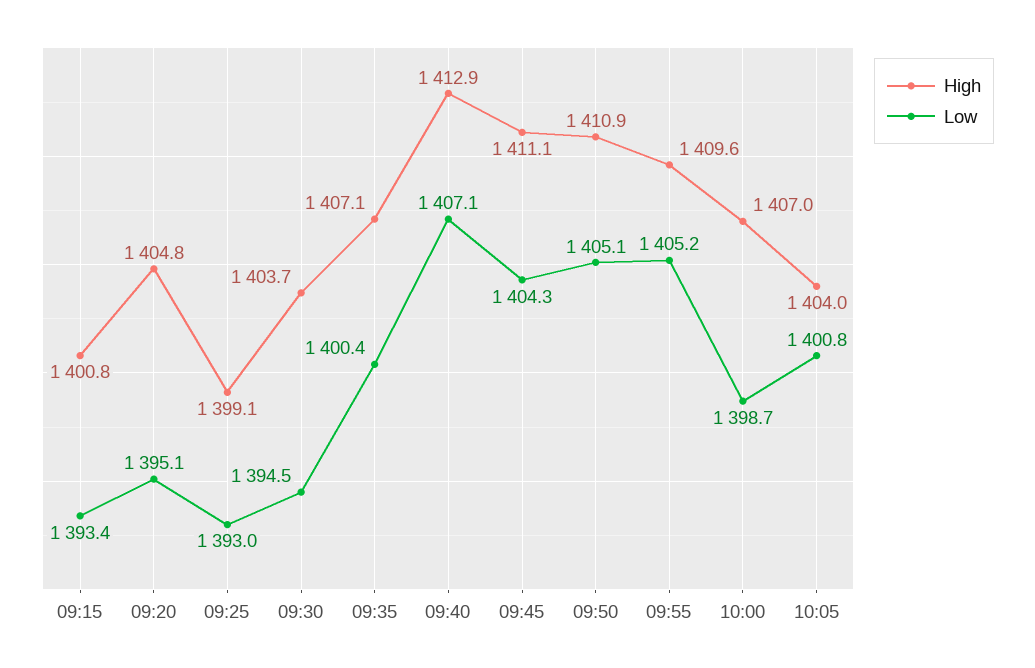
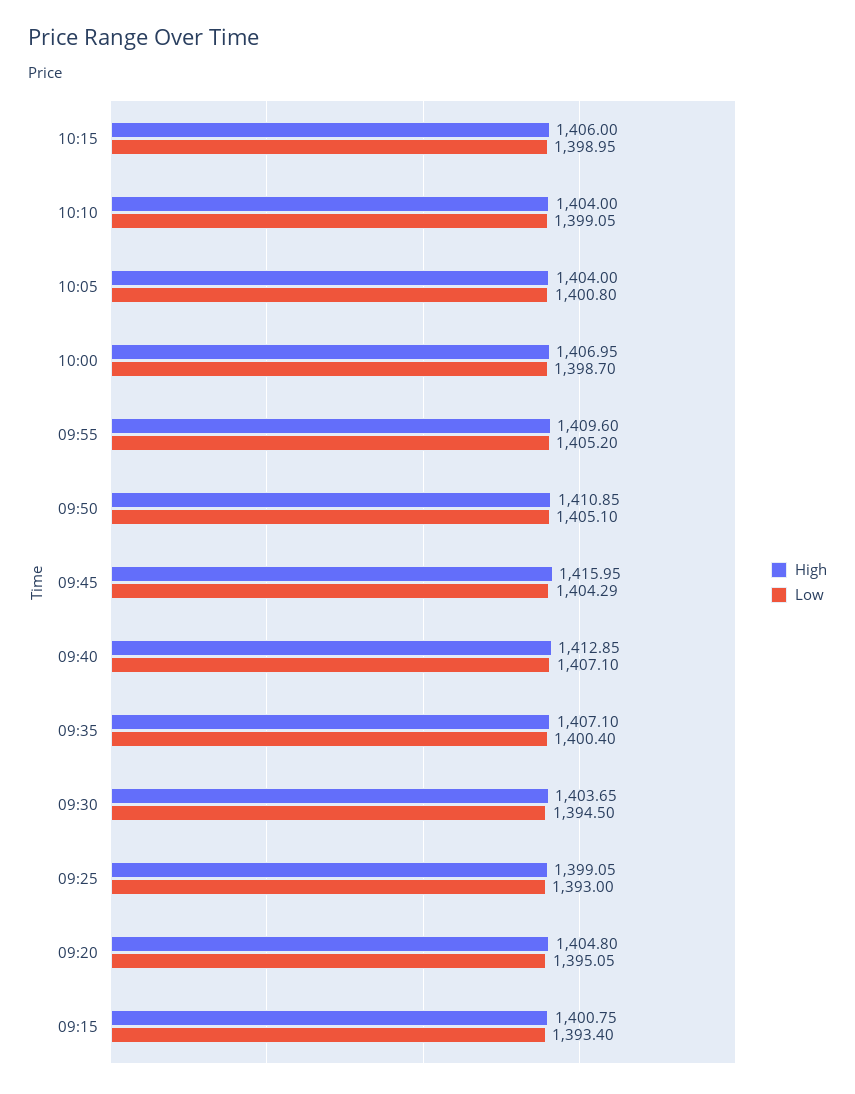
High, 09:45: 1411.1 -> 1415.95
High, 10:15: none -> 1406
Low, 10:15: none -> 1398.95
High, 10:10: none -> 1404
Low, 10:10: none -> 1399.05

